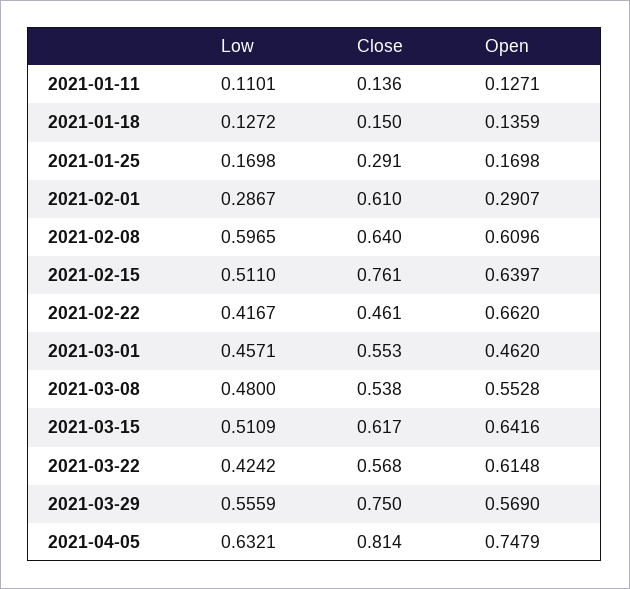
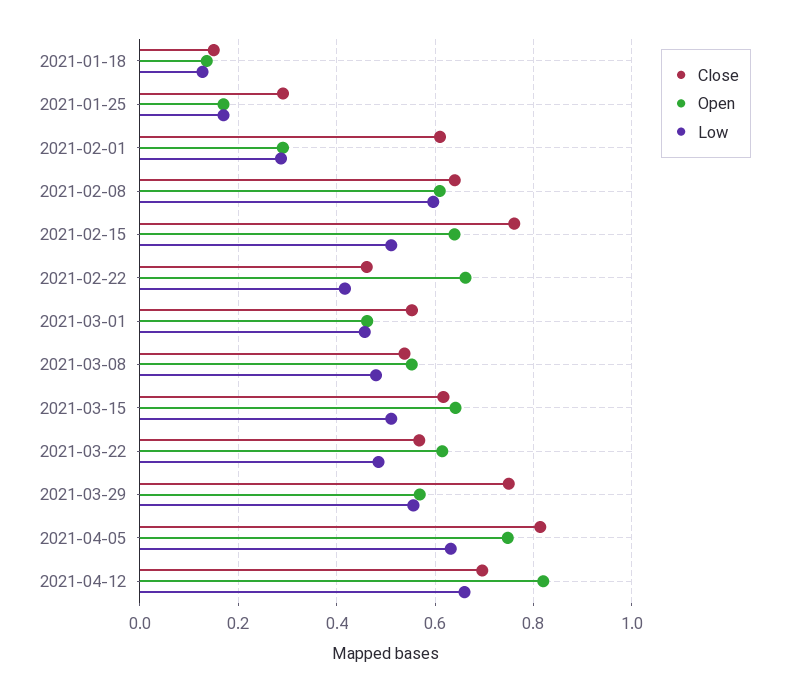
Low, 2021-01-11: 0.1101 -> none
Close, 2021-01-11: 0.136 -> none
Open, 2021-01-11: 0.1271 -> none
Low, 2021-03-22: 0.4242 -> 0.48
Close, 2021-04-12: none -> 0.7
Open, 2021-04-12: none -> 0.82
Low, 2021-04-12: none -> 0.66

